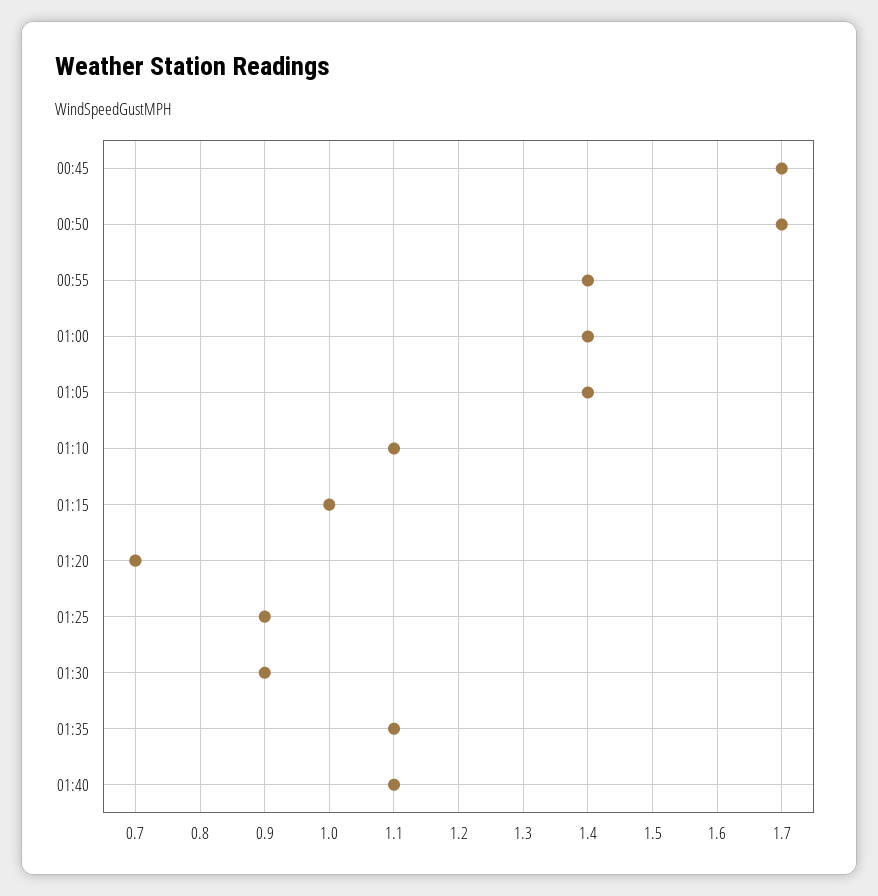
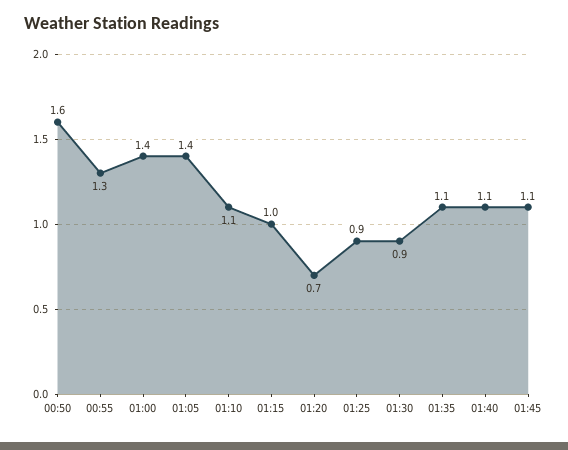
00:45: 1.7 -> none
00:50: 1.7 -> 1.6
00:55: 1.4 -> 1.3
01:45: none -> 1.1

